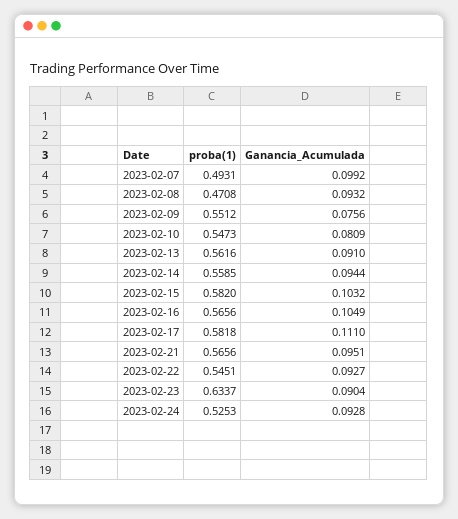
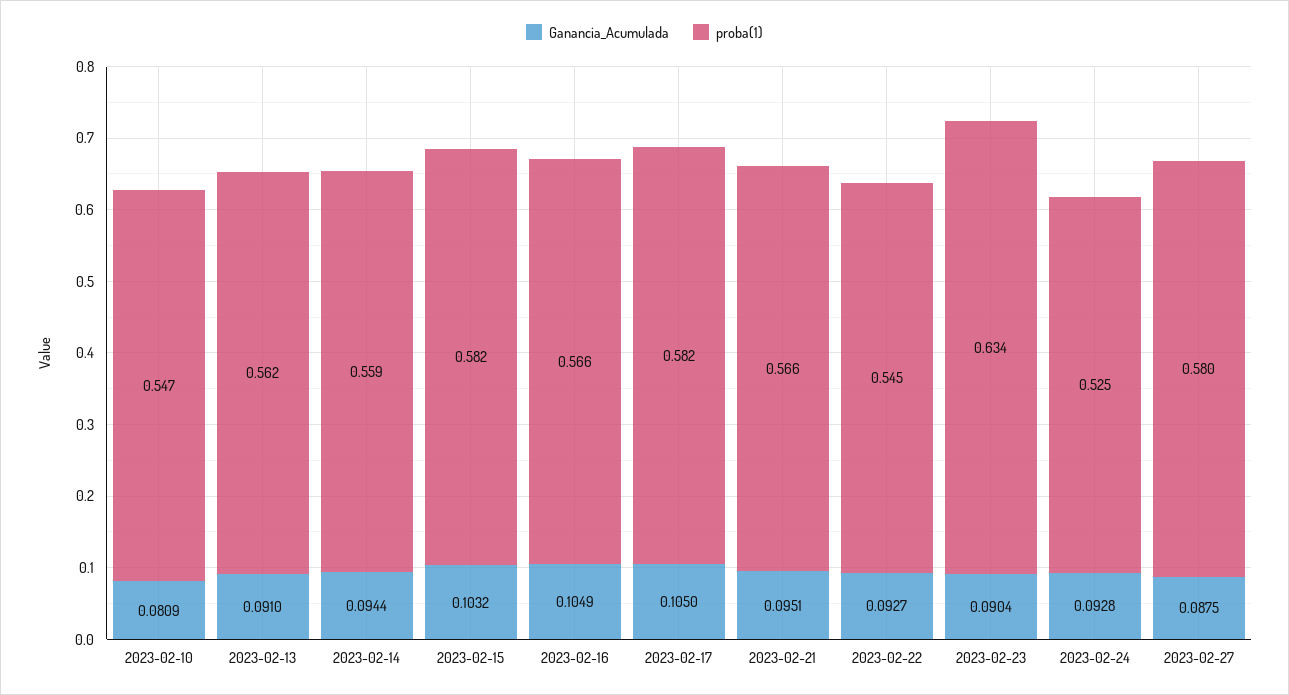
proba(1), 2023-02-07: 0.4931 -> none
Ganancia_Acumulada, 2023-02-07: 0.0992 -> none
proba(1), 2023-02-08: 0.4708 -> none
Ganancia_Acumulada, 2023-02-08: 0.0932 -> none
proba(1), 2023-02-09: 0.5512 -> none
Ganancia_Acumulada, 2023-02-09: 0.0756 -> none
Ganancia_Acumulada, 2023-02-17: 0.111 -> 0.105
Ganancia_Acumulada, 2023-02-27: none -> 0.0875
proba(1), 2023-02-27: none -> 0.58

